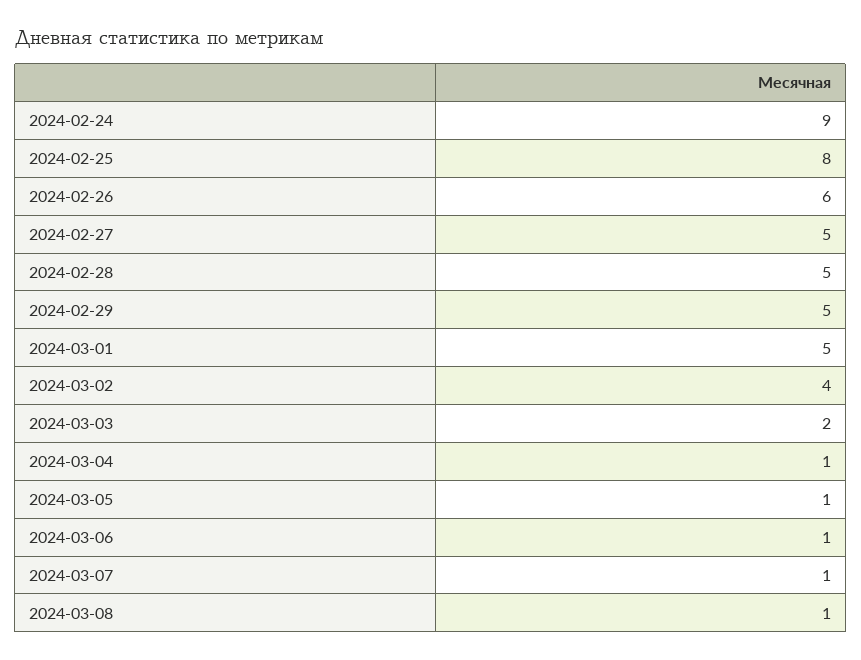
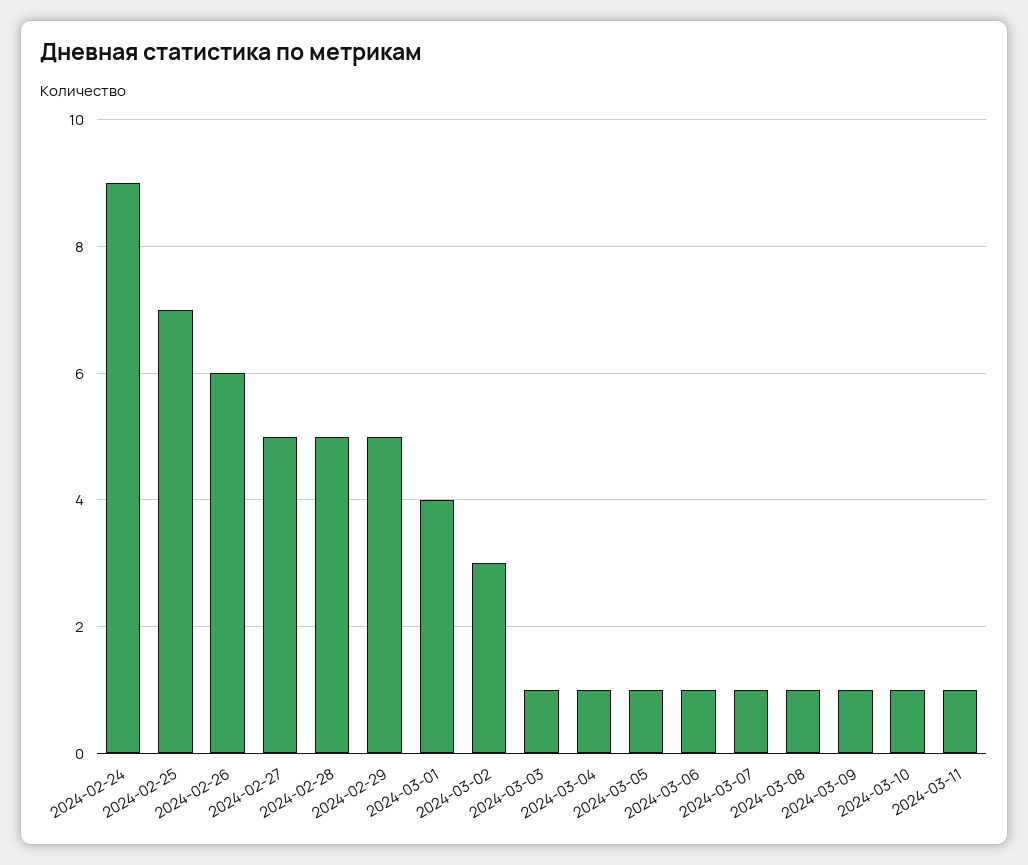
2024-02-25: 8 -> 7
2024-03-01: 5 -> 4
2024-03-02: 4 -> 3
2024-03-03: 2 -> 1
2024-03-09: none -> 1
2024-03-10: none -> 1
2024-03-11: none -> 1

